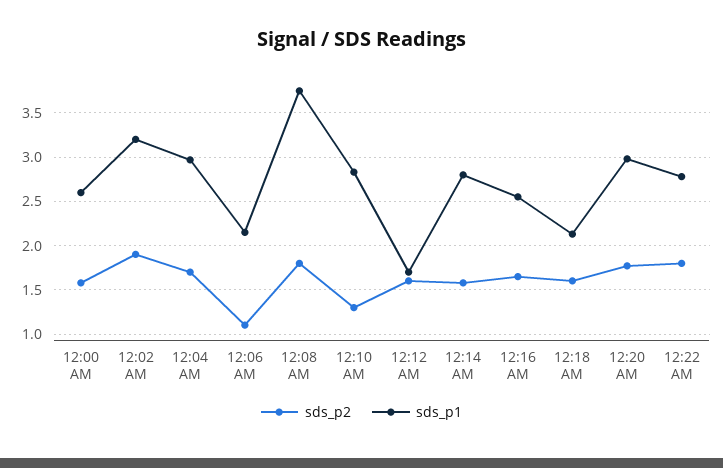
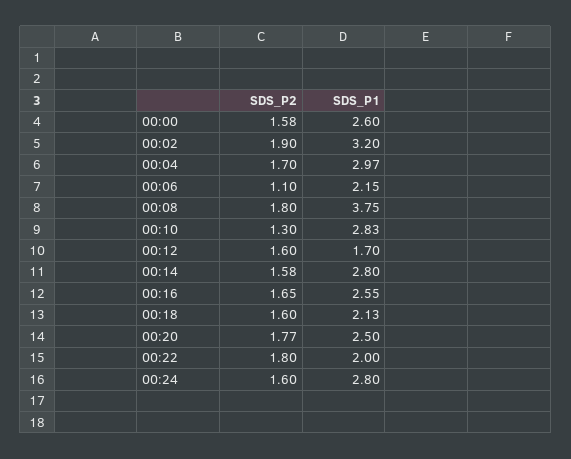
sds_p1, 12:20 AM: 3 -> 2.5
sds_p1, 12:22 AM: 2.8 -> 2
sds_p2, 00:24: none -> 1.6
sds_p1, 00:24: none -> 2.8

